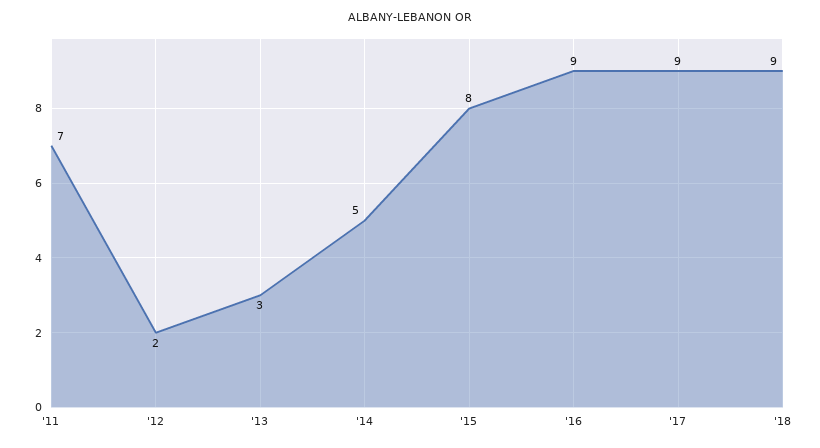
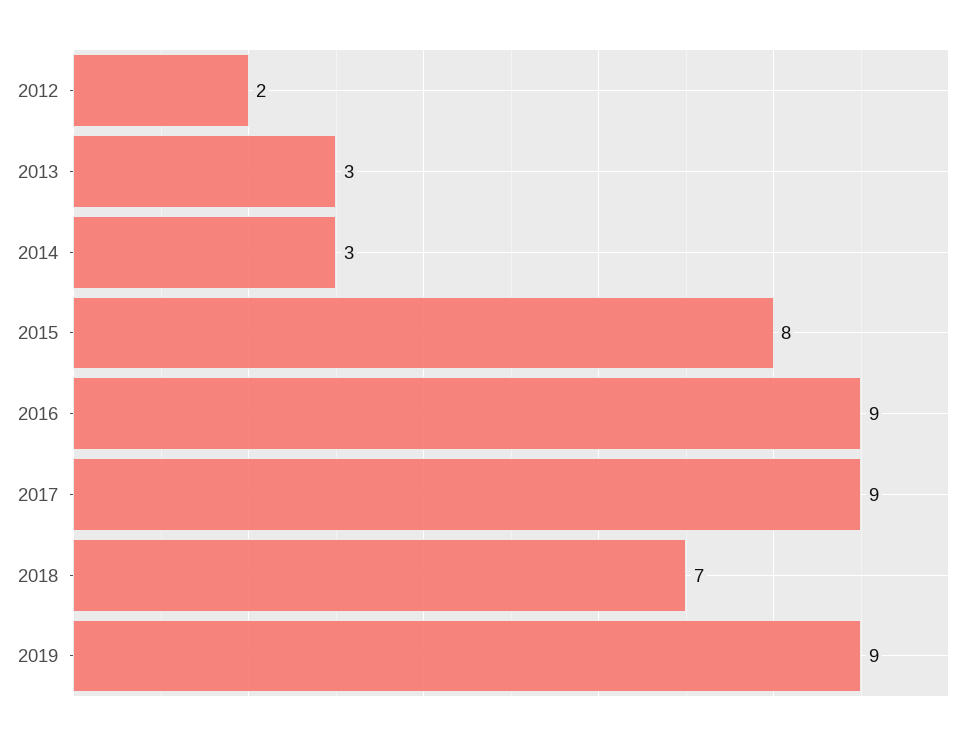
'11: 7 -> none
'14: 5 -> 3
'18: 9 -> 7
2019: none -> 9

